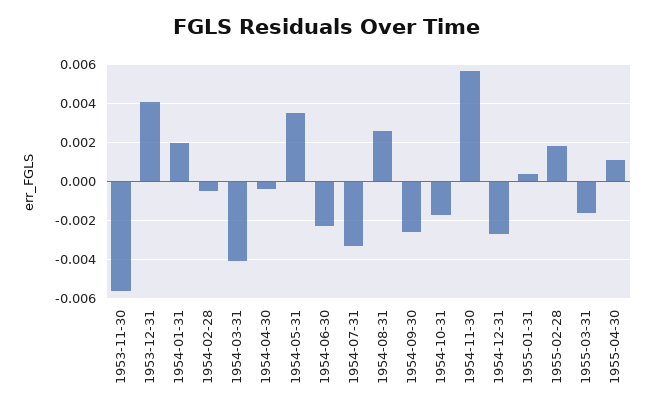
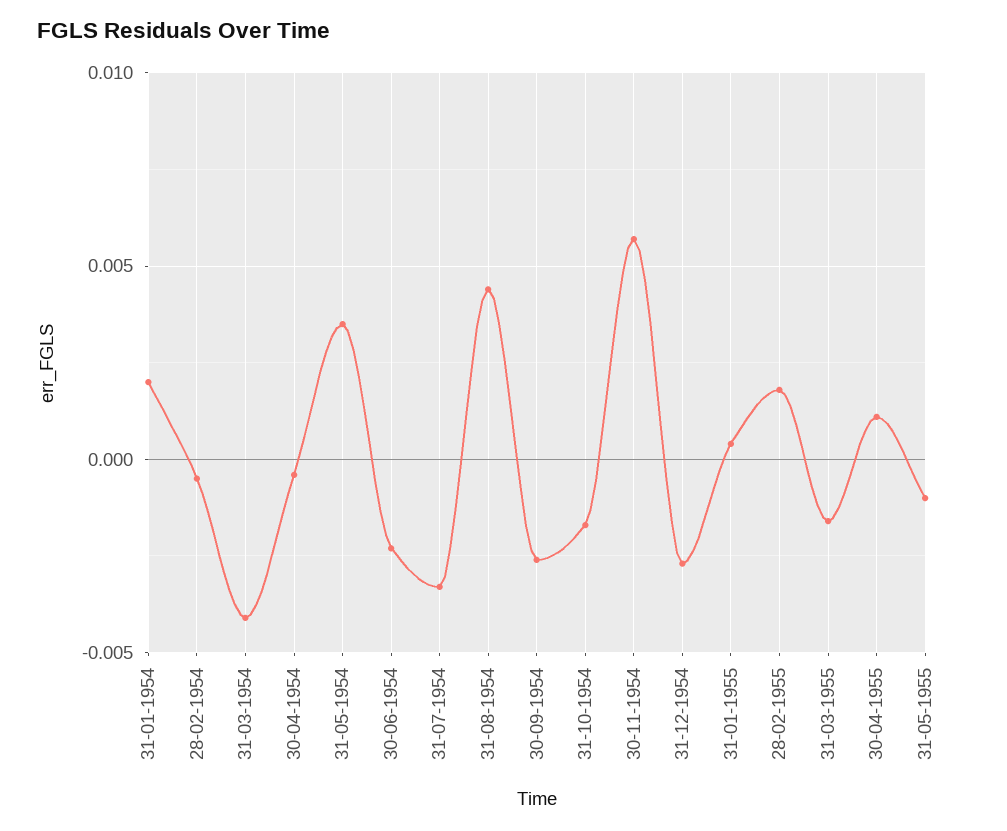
1953-11-30: -0.0055 -> none
1953-12-31: 0.004 -> none
1954-08-31: 0.0025 -> 0.0045
31-05-1955: none -> -0.001

